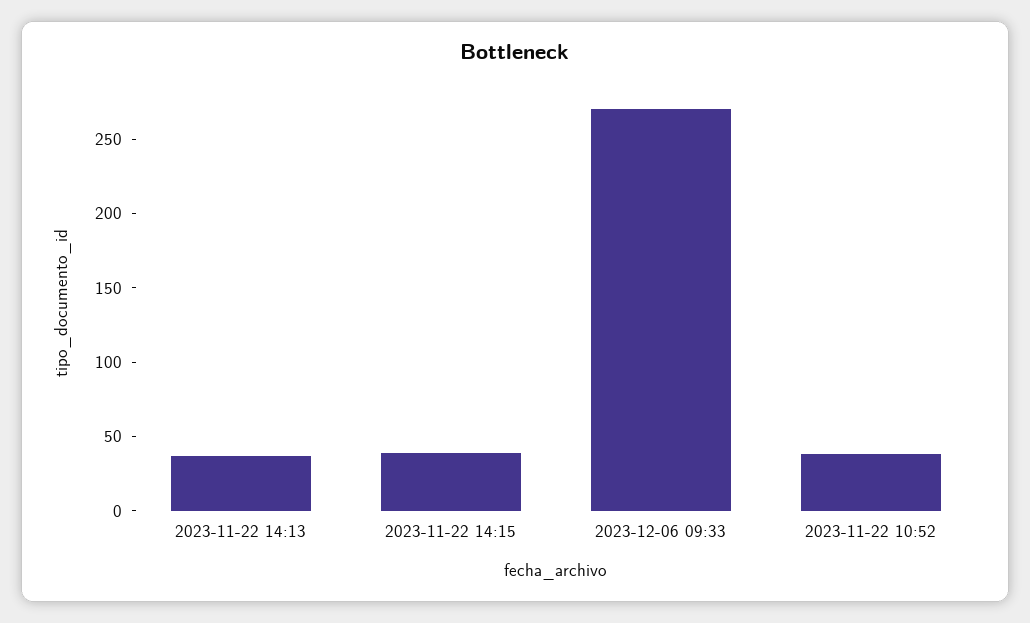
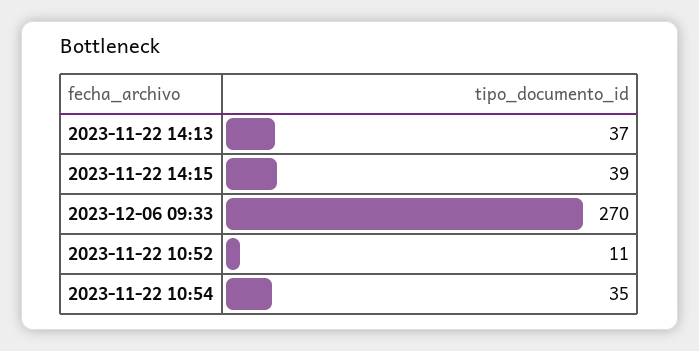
2023-11-22 10:52: 40 -> 11
2023-11-22 10:54: none -> 35

